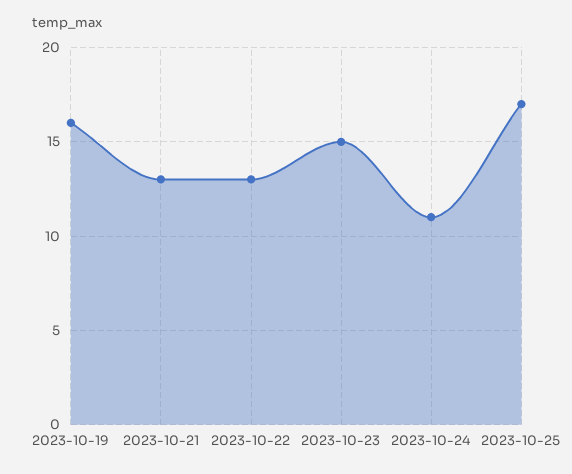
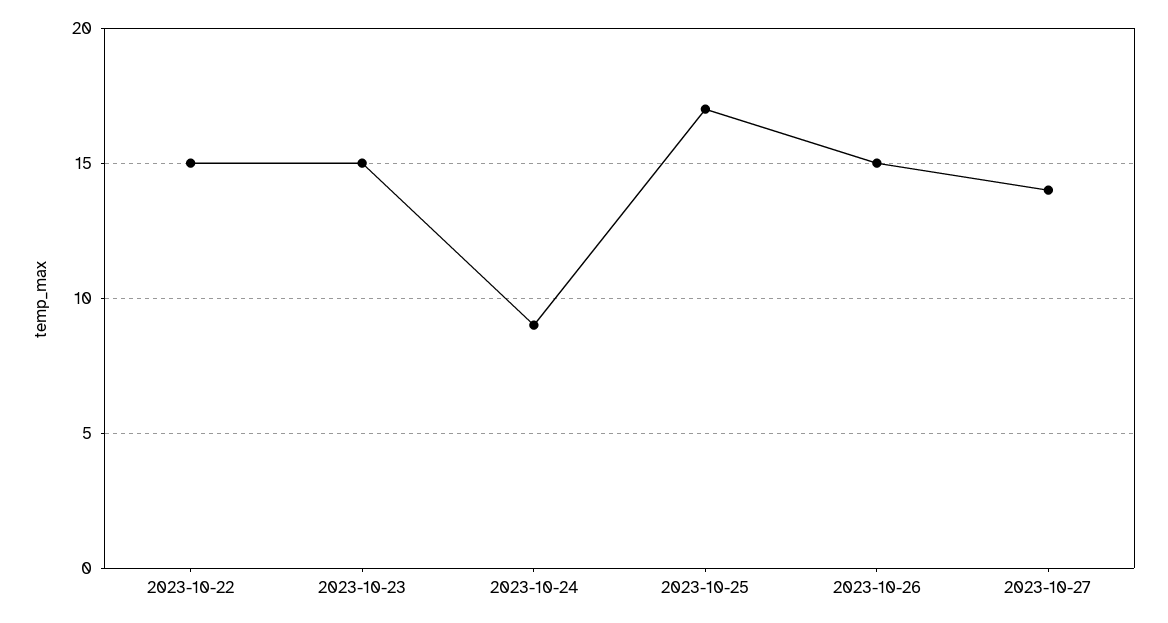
2023-10-19: 16 -> none
2023-10-21: 13 -> none
2023-10-22: 13 -> 15
2023-10-24: 11 -> 9
2023-10-26: none -> 15
2023-10-27: none -> 14

